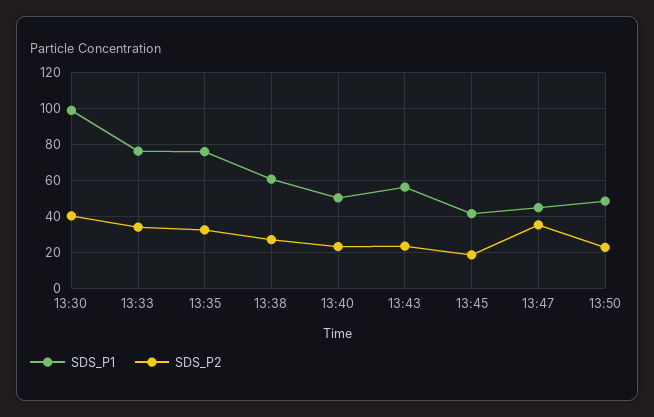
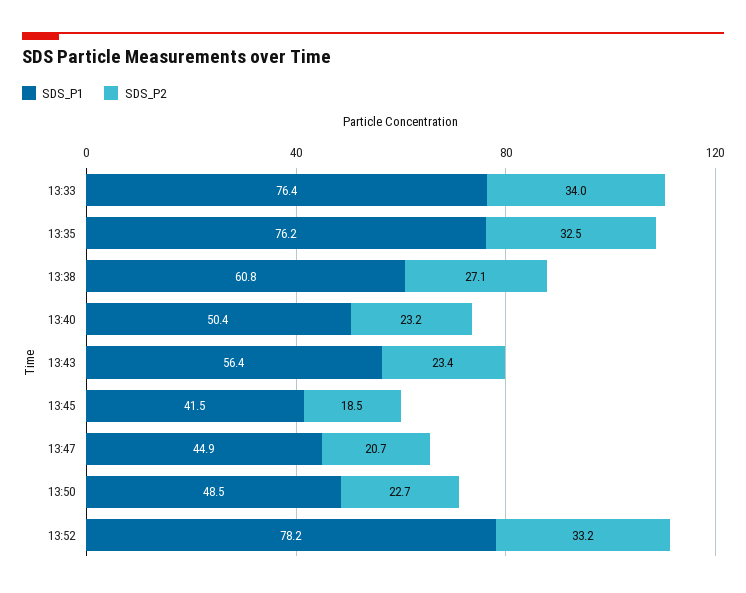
SDS_P1, 13:30: 100 -> none
SDS_P2, 13:30: 40 -> none
SDS_P2, 13:47: 35 -> 20.7
SDS_P1, 13:52: none -> 78.2
SDS_P2, 13:52: none -> 33.2

